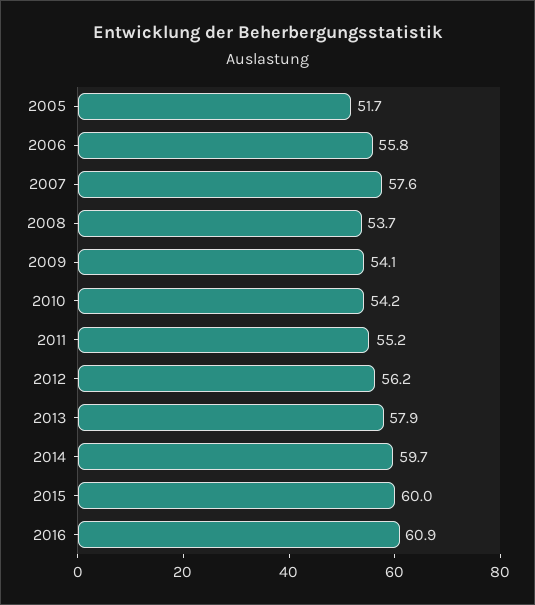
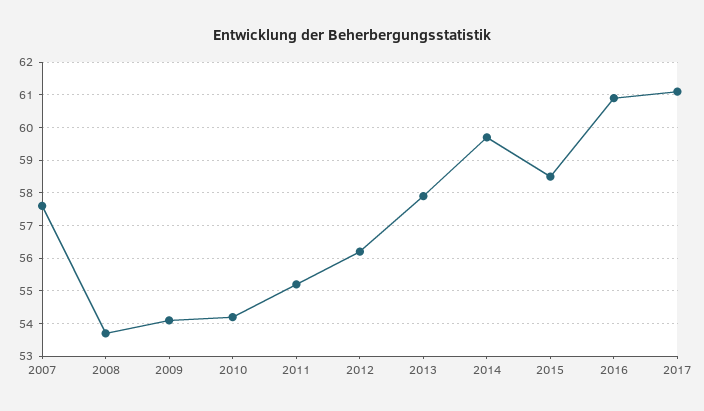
2005: 51.7 -> none
2006: 55.8 -> none
2015: 60 -> 58.5
2017: none -> 61

